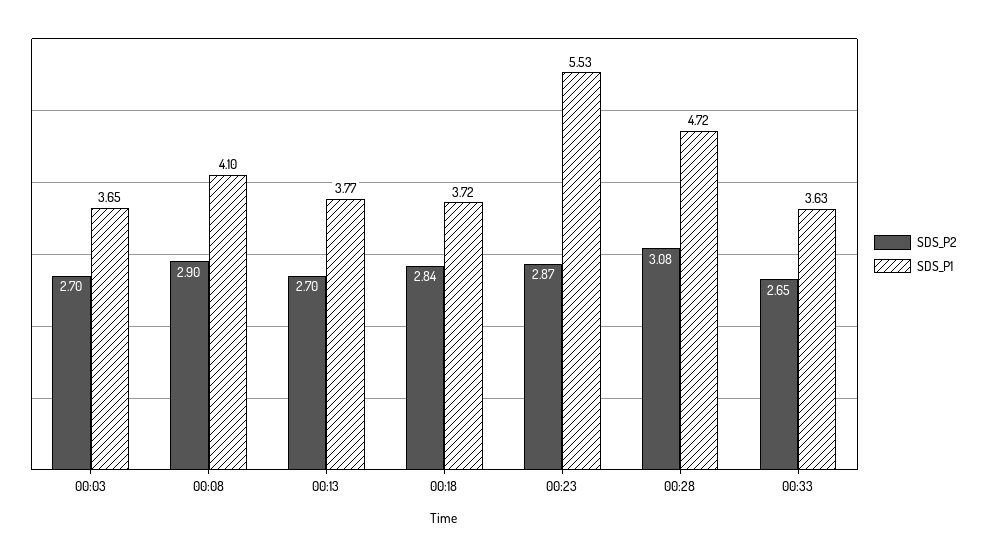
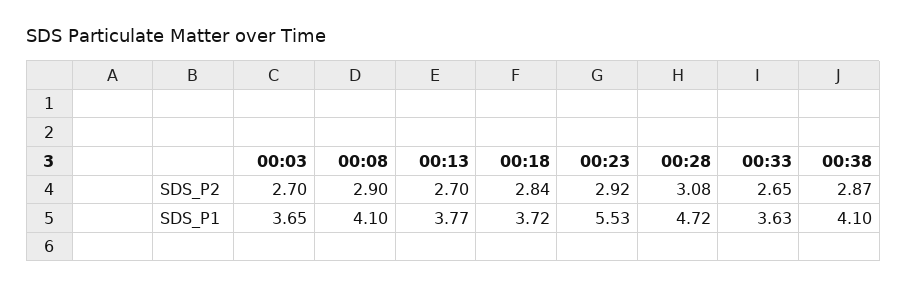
SDS_P2, 00:23: 2.87 -> 2.92
SDS_P2, 00:38: none -> 2.87
SDS_P1, 00:38: none -> 4.1

